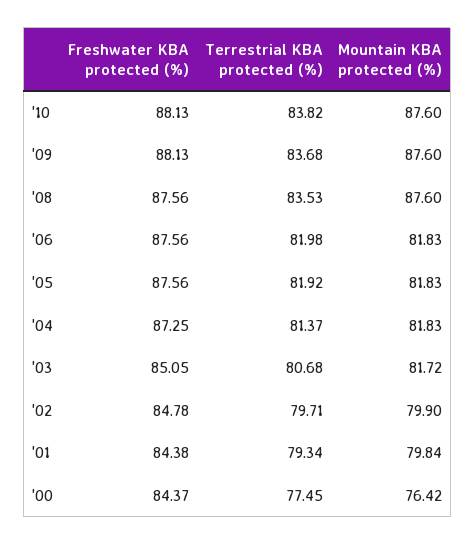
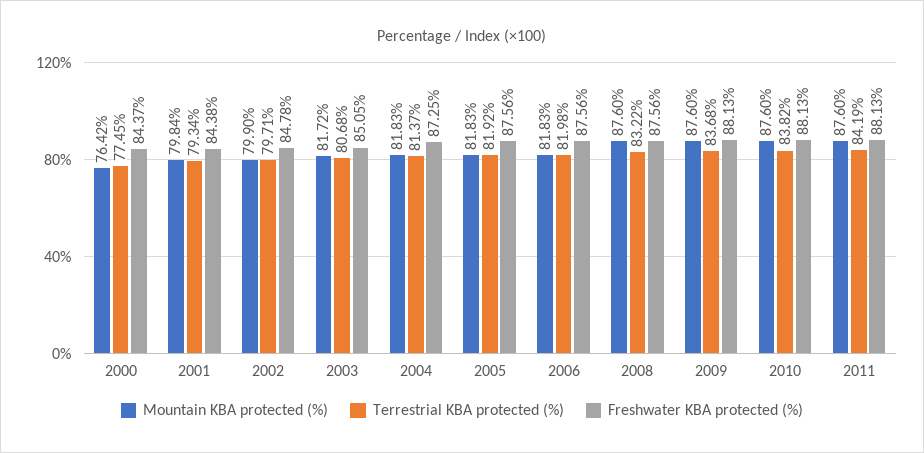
Terrestrial KBA protected (%), '08: 83.53 -> 83.22
Mountain KBA protected (%), 2011: none -> 87.6
Terrestrial KBA protected (%), 2011: none -> 84.19
Freshwater KBA protected (%), 2011: none -> 88.13

